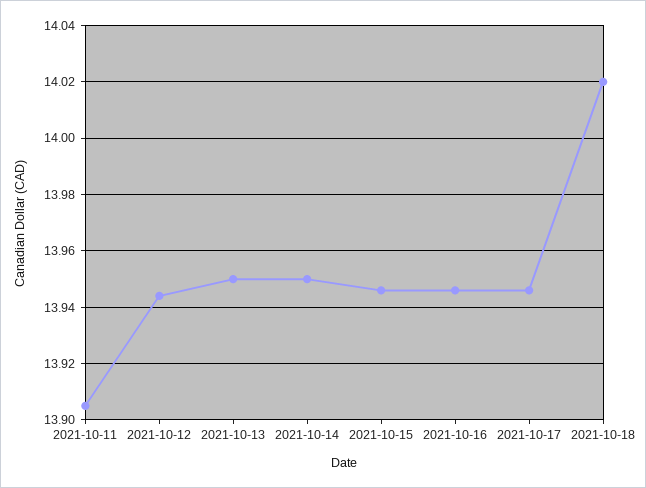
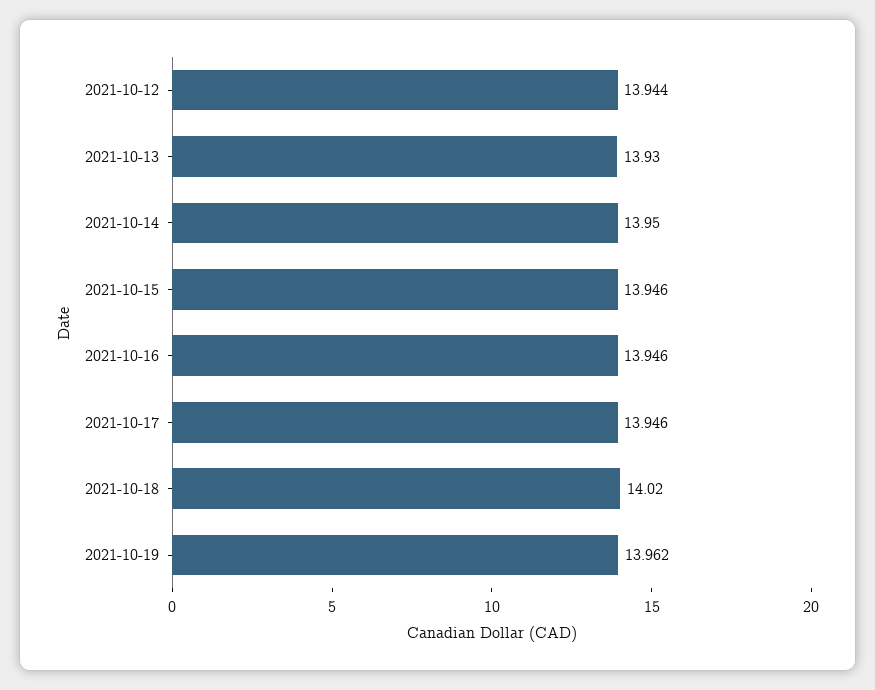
2021-10-11: 13.905 -> none
2021-10-13: 13.95 -> 13.93
2021-10-19: none -> 13.962

